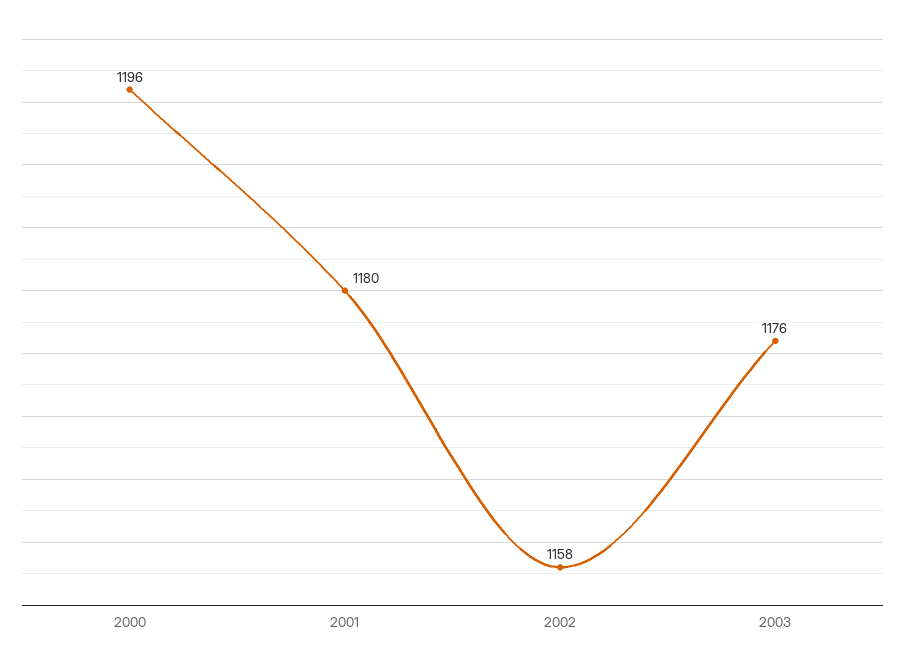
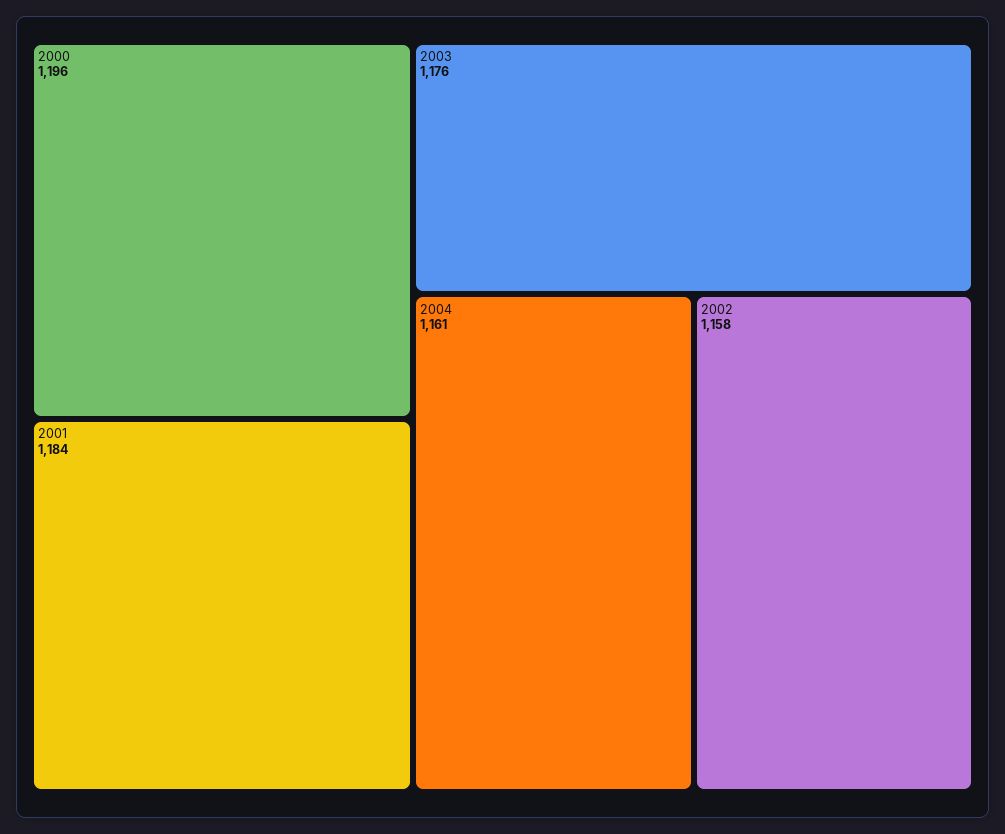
2001: 1180 -> 1184
2004: none -> 1161

